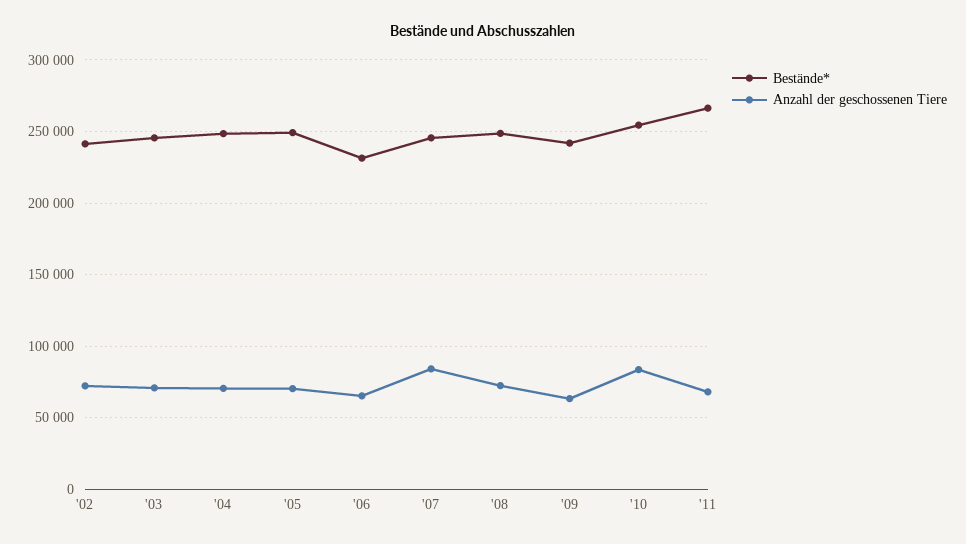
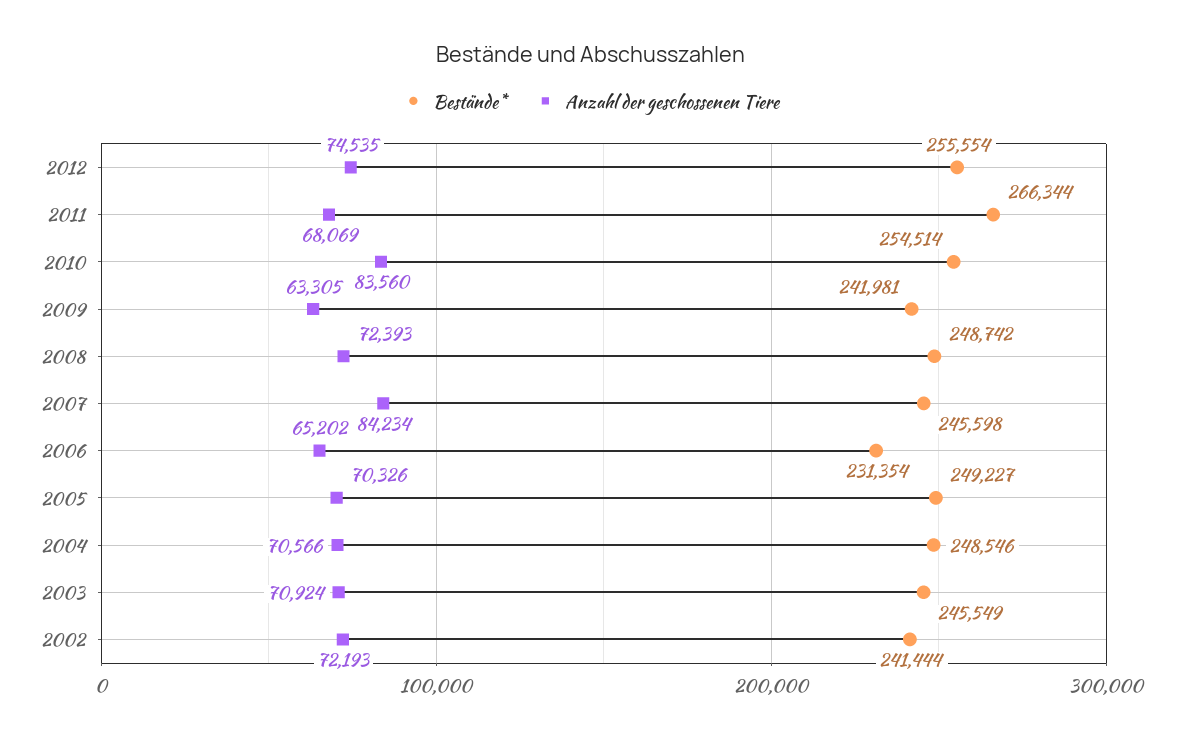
Bestände*, 2012: none -> 255554
Anzahl der geschossenen Tiere, 2012: none -> 74535

